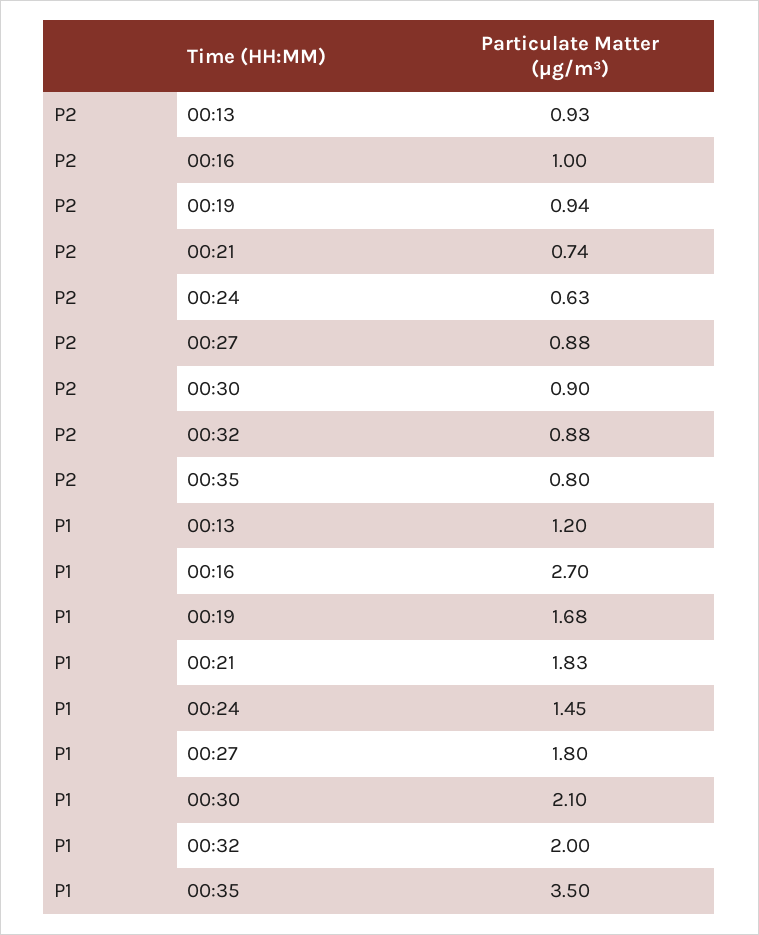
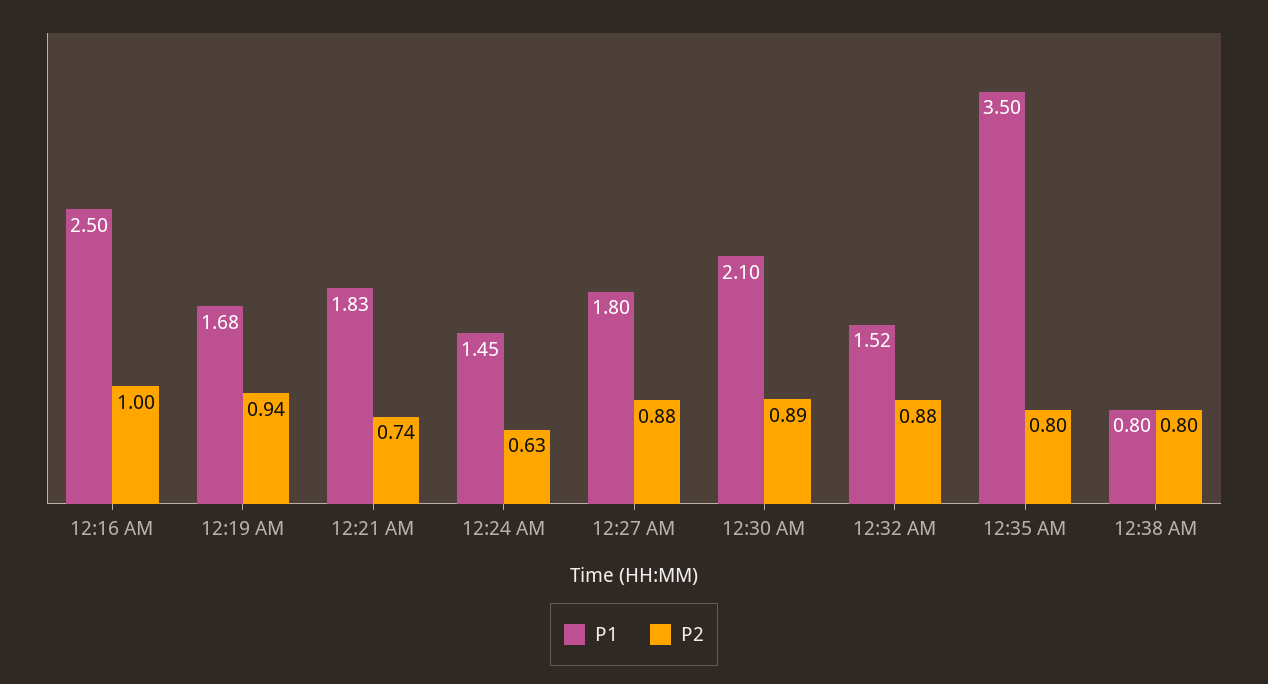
P2, 00:13: 0.93 -> none
P2, 00:30: 0.9 -> 0.89
P1, 00:13: 1.2 -> none
P1, 00:16: 2.7 -> 2.5
P1, 00:32: 2 -> 1.52
P1, 12:38 AM: none -> 0.8
P2, 12:38 AM: none -> 0.8

